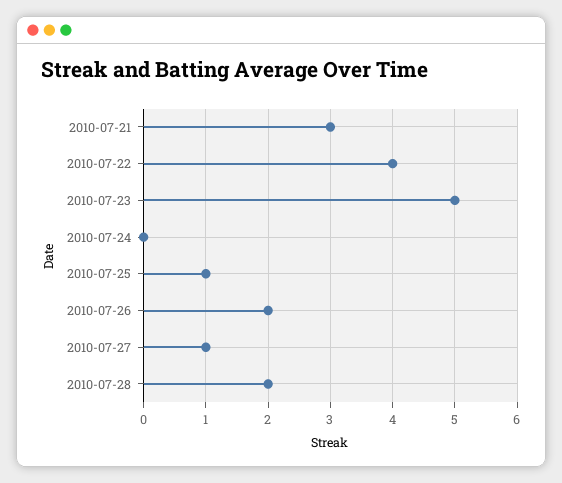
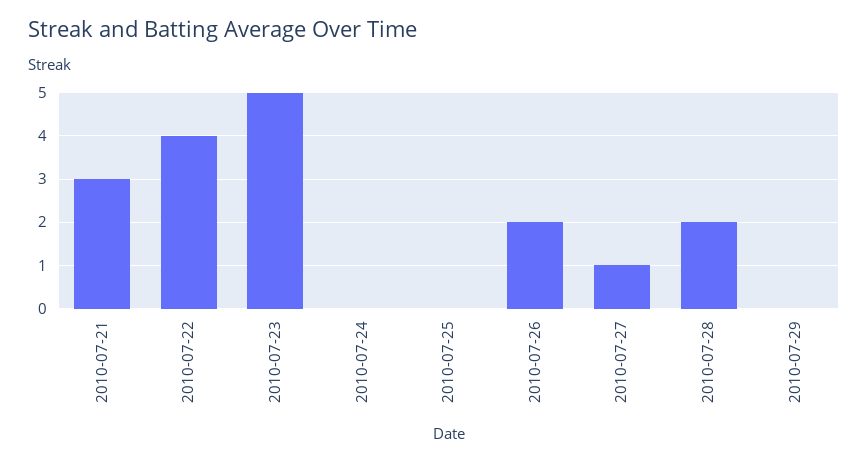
2010-07-25: 1 -> 0
2010-07-29: none -> 0

